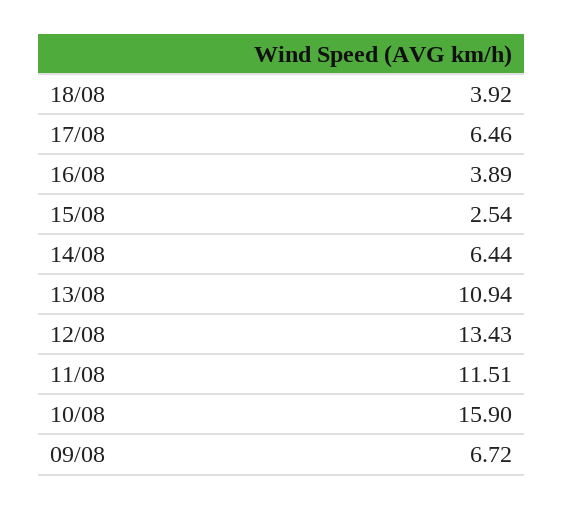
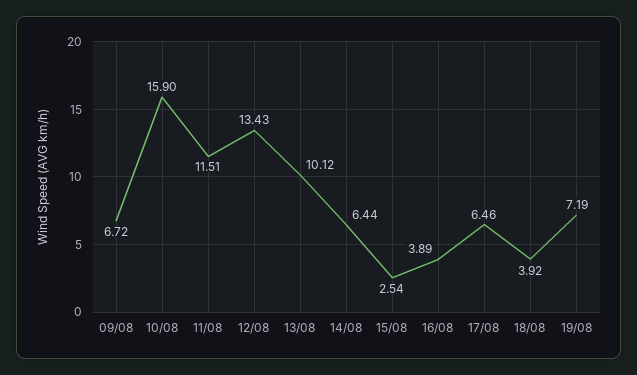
13/08: 10.94 -> 10.12
19/08: none -> 7.19

